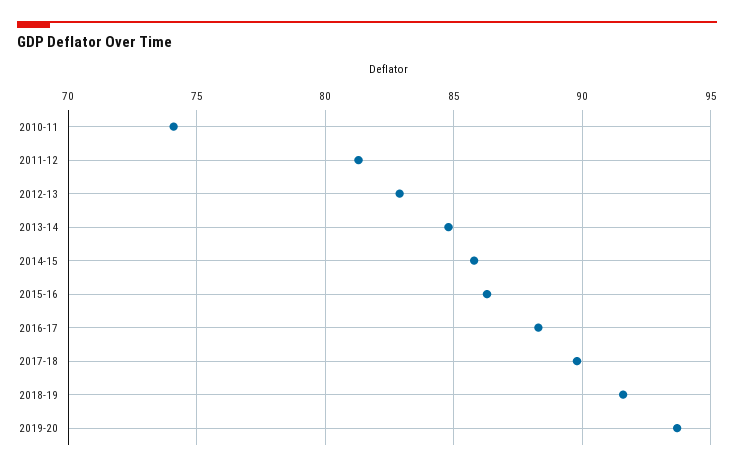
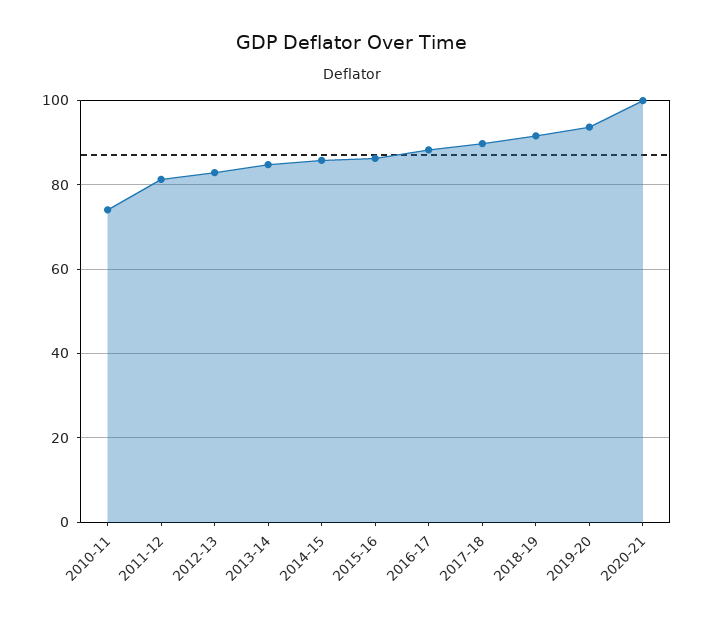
2020-21: none -> 100

